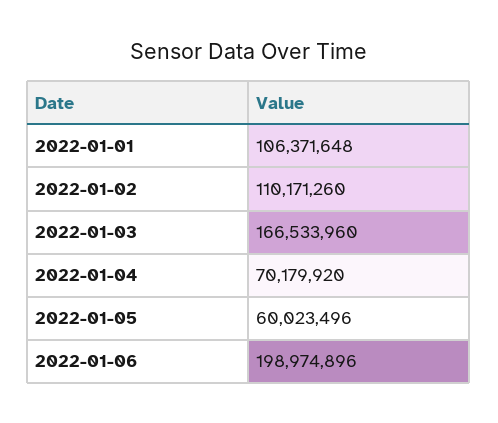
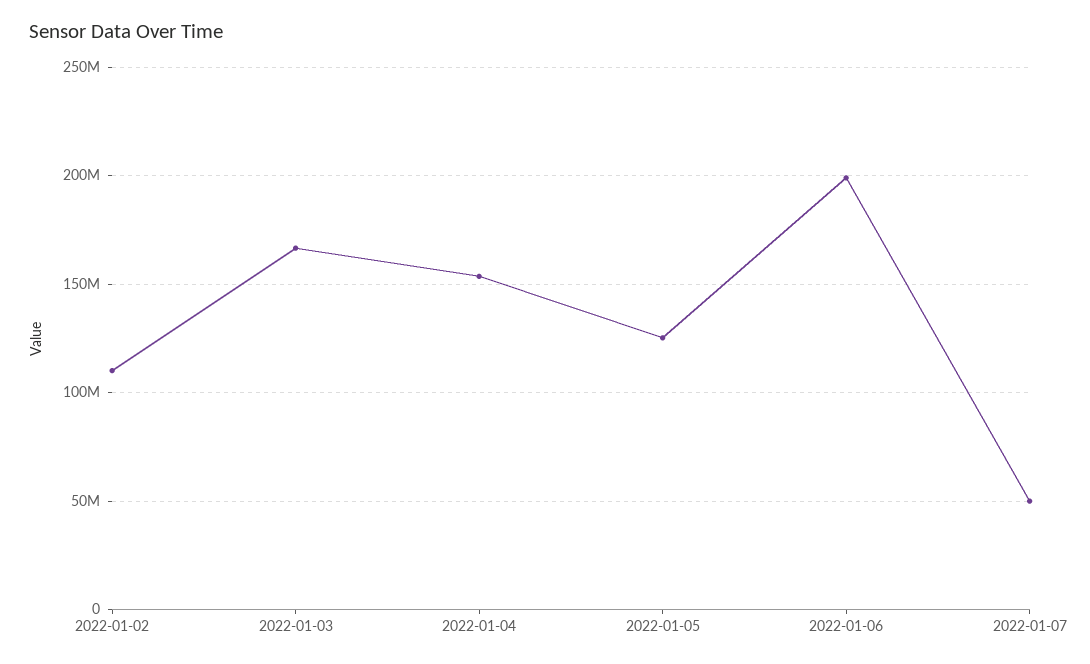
2022-01-01: 106371648 -> none
2022-01-04: 70179920 -> 155000000
2022-01-05: 60023496 -> 125000000
2022-01-07: none -> 50000000

